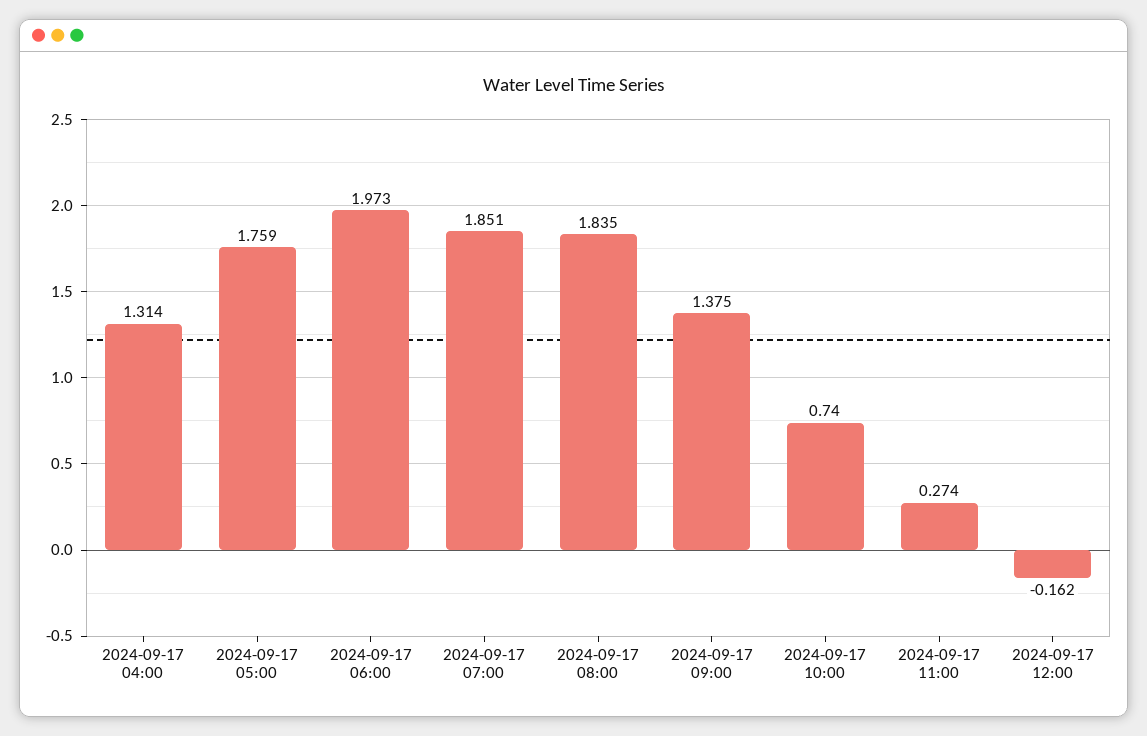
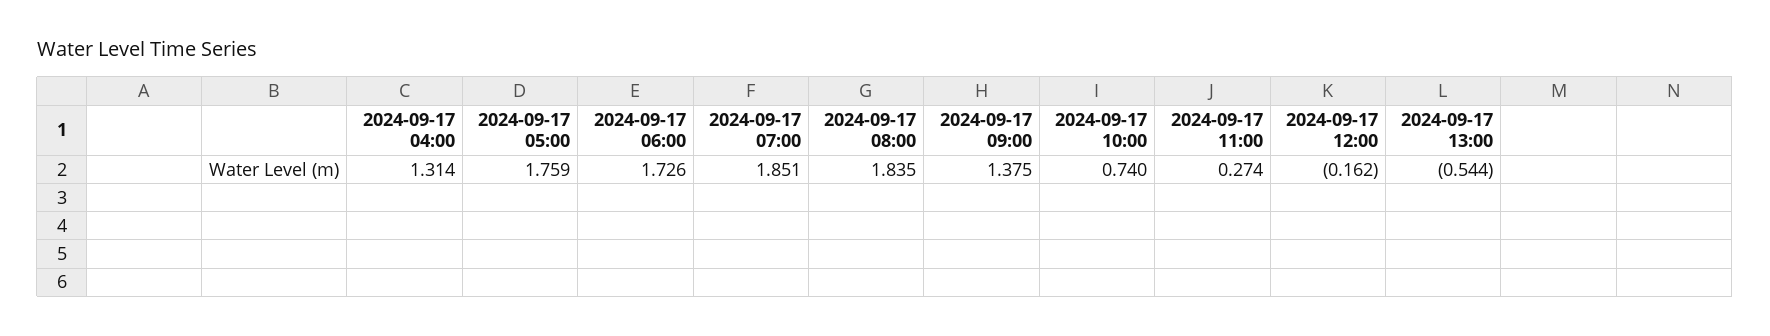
2024-09-17 06:00: 1.973 -> 1.726
2024-09-17 13:00: none -> -0.544

